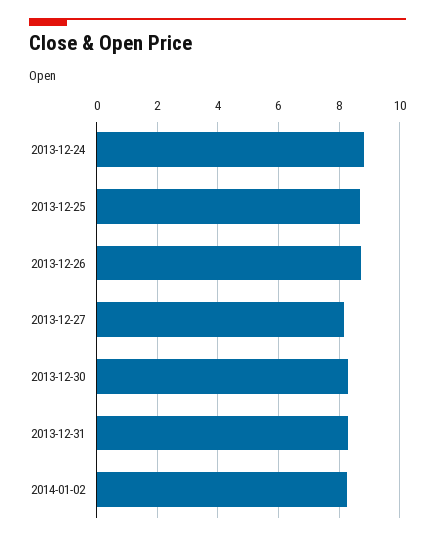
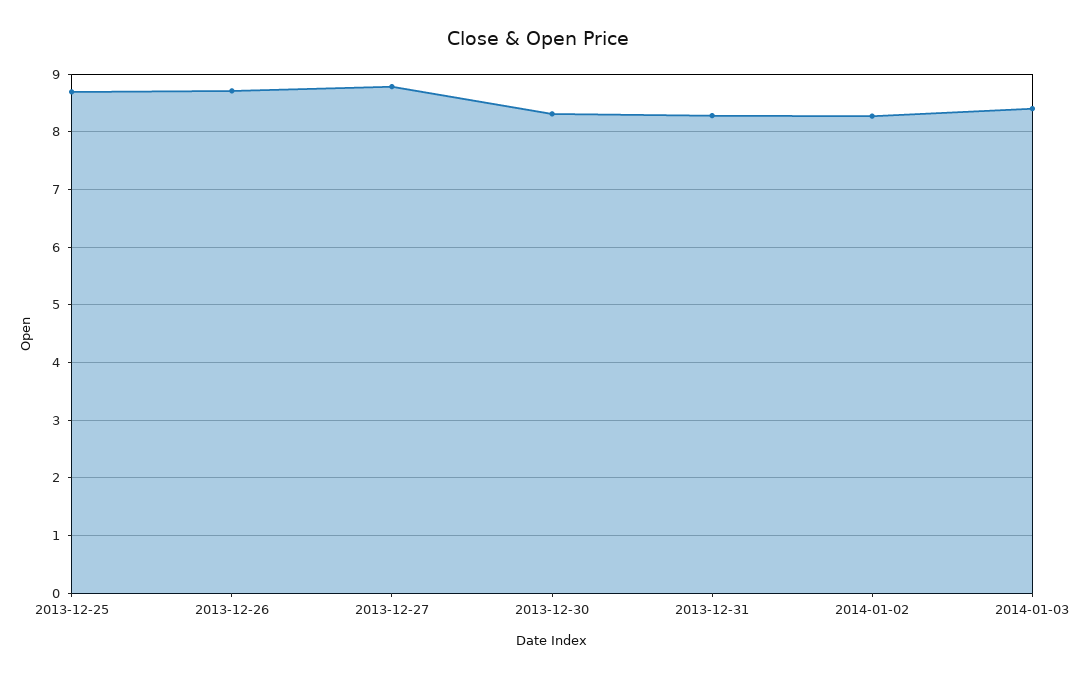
2013-12-24: 8.8 -> none
2013-12-27: 8.2 -> 8.8
2014-01-03: none -> 8.4

